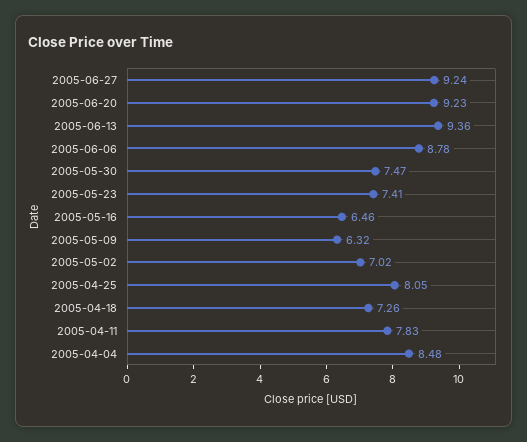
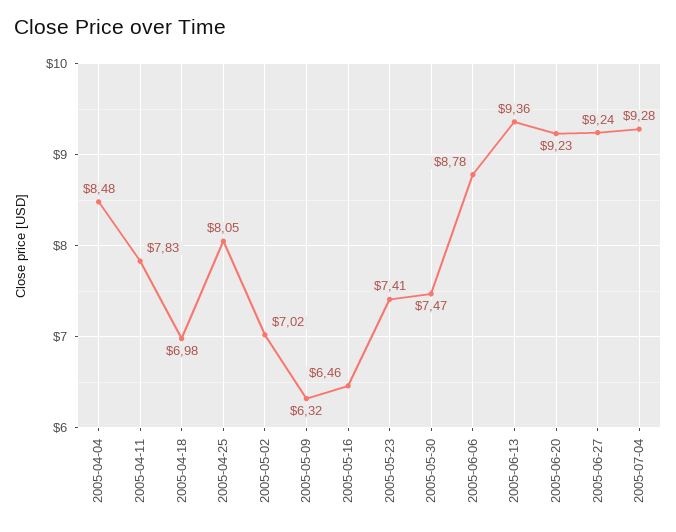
2005-04-18: 7.26 -> 6.98
2005-07-04: none -> 9.28

